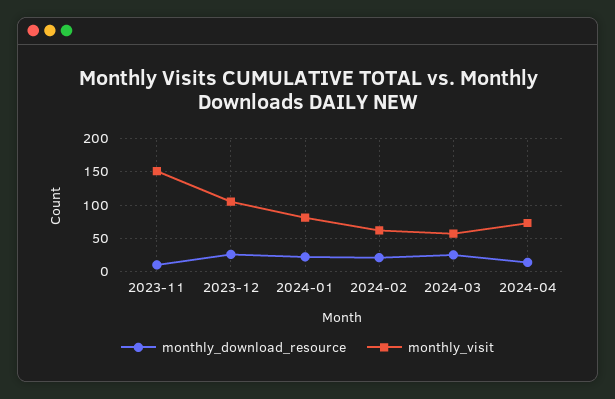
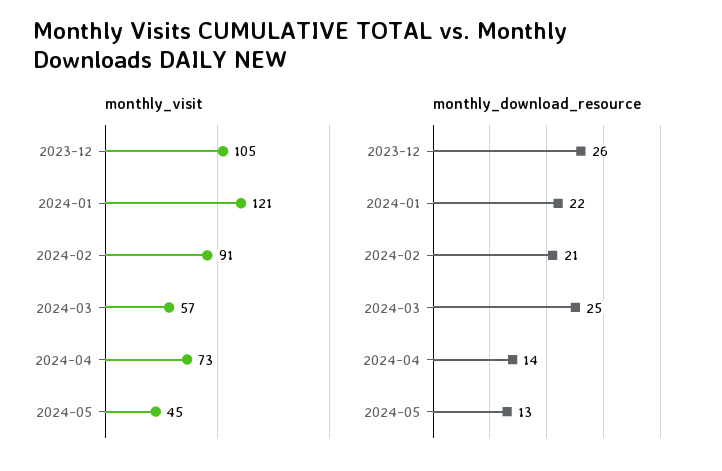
monthly_download_resource, 2023-11: 10 -> none
monthly_visit, 2023-11: 150 -> none
monthly_visit, 2024-01: 80 -> 121
monthly_visit, 2024-02: 60 -> 91
monthly_visit, 2024-05: none -> 45
monthly_download_resource, 2024-05: none -> 13

